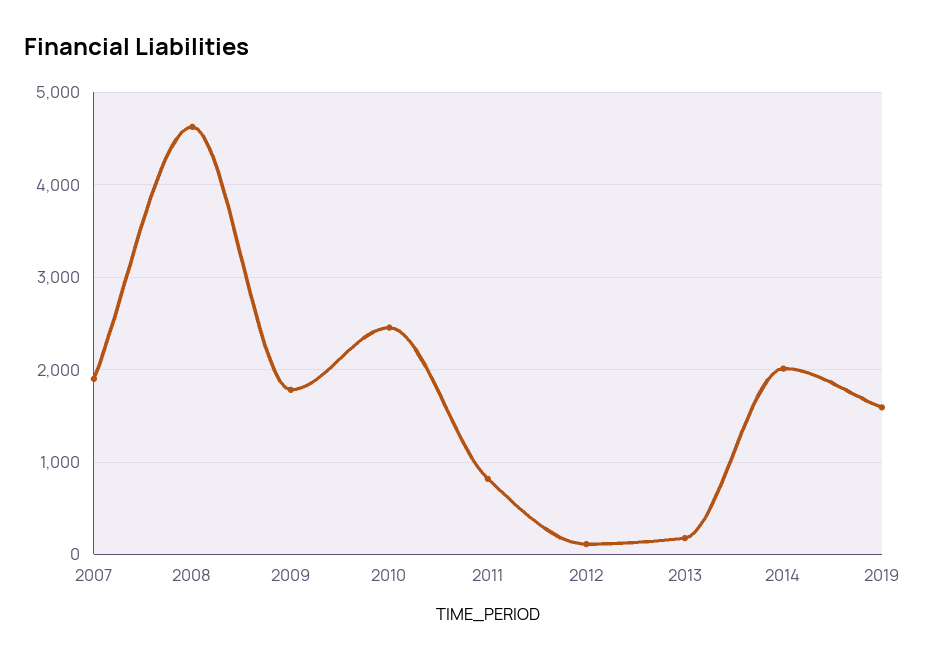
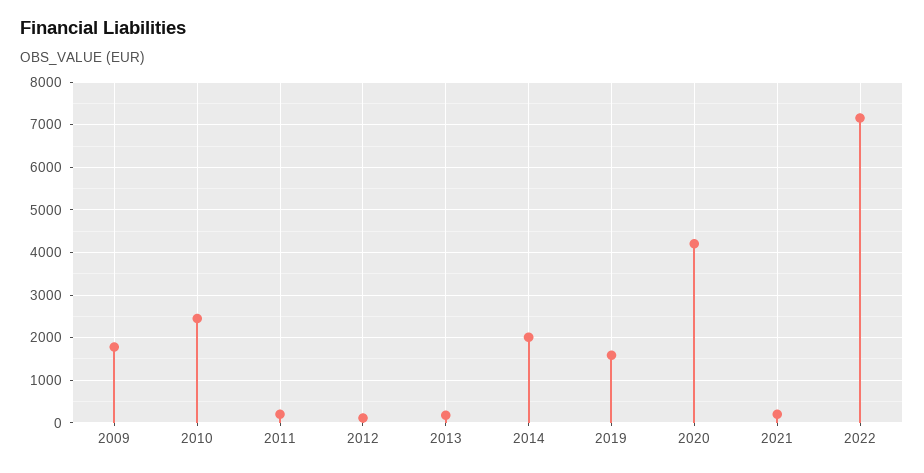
2007: 1900 -> none
2008: 4600 -> none
2011: 800 -> 200
2020: none -> 4200
2021: none -> 200
2022: none -> 7200

